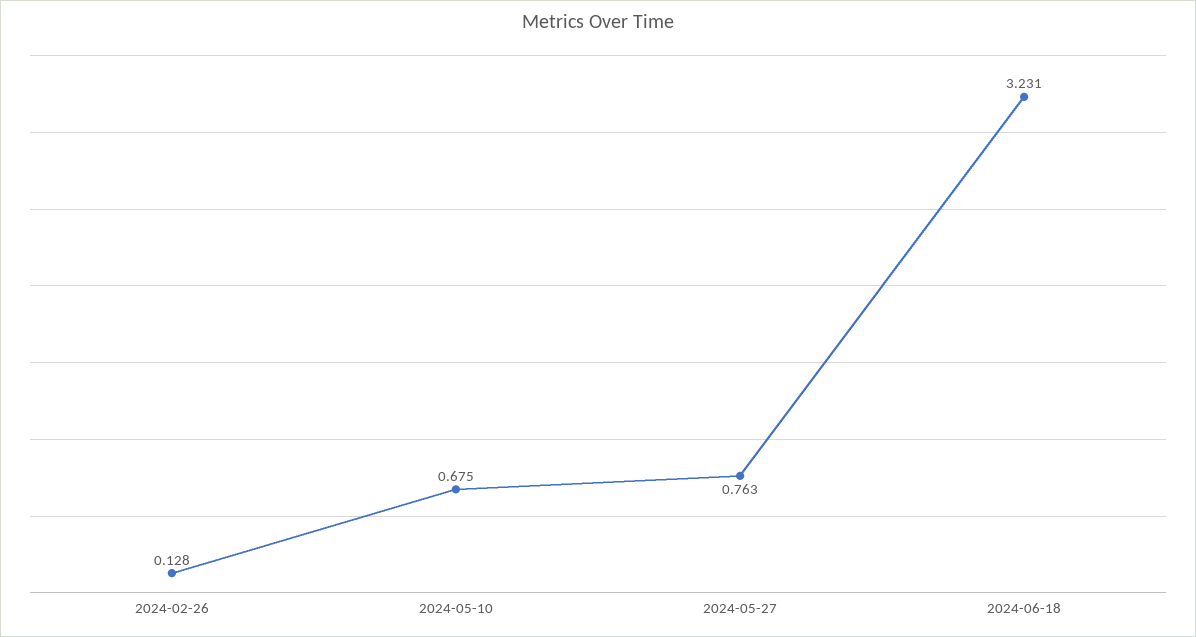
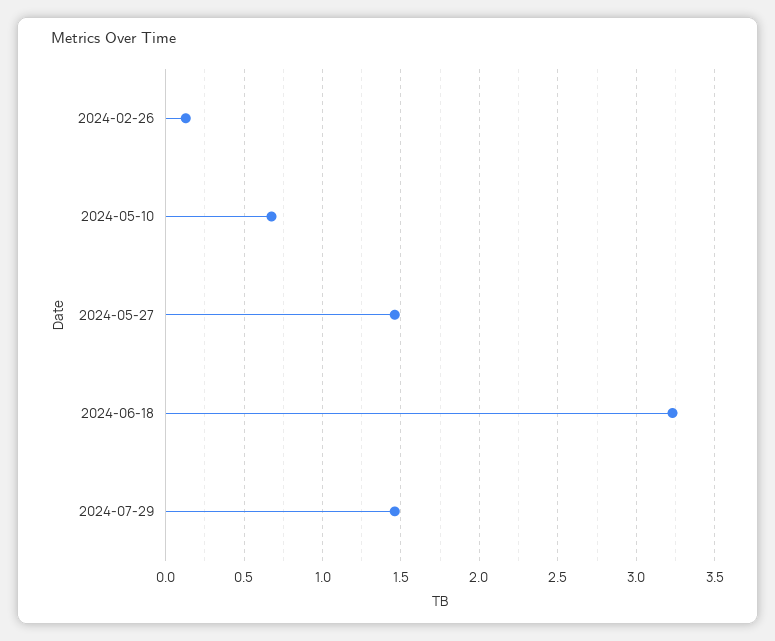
2024-05-27: 0.763 -> 1.45
2024-07-29: none -> 1.45

